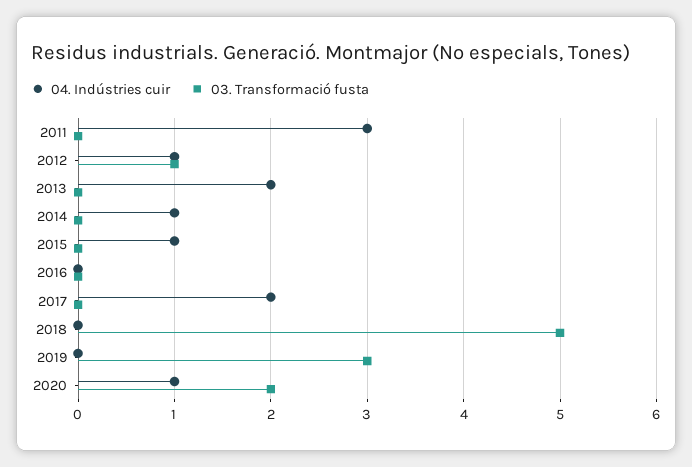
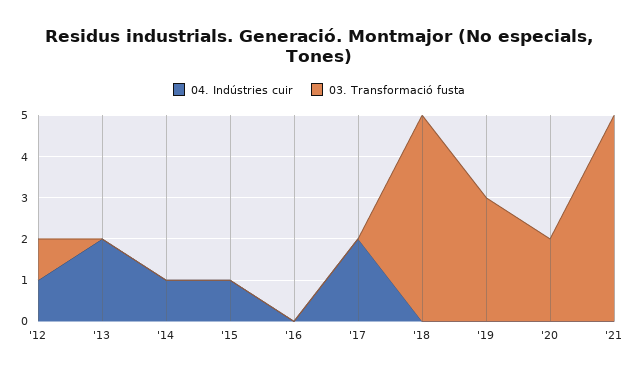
04. Indústries cuir, 2011: 3 -> none
03. Transformació fusta, 2011: 0 -> none
04. Indústries cuir, 2020: 1 -> 0
04. Indústries cuir, '21: none -> 0
03. Transformació fusta, '21: none -> 5

